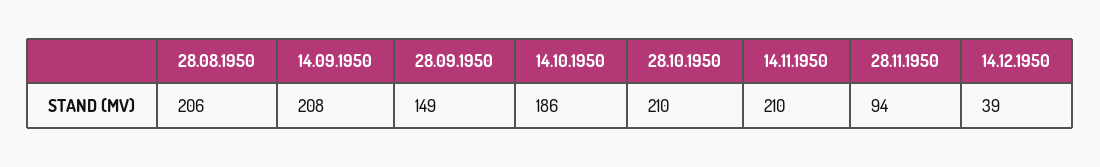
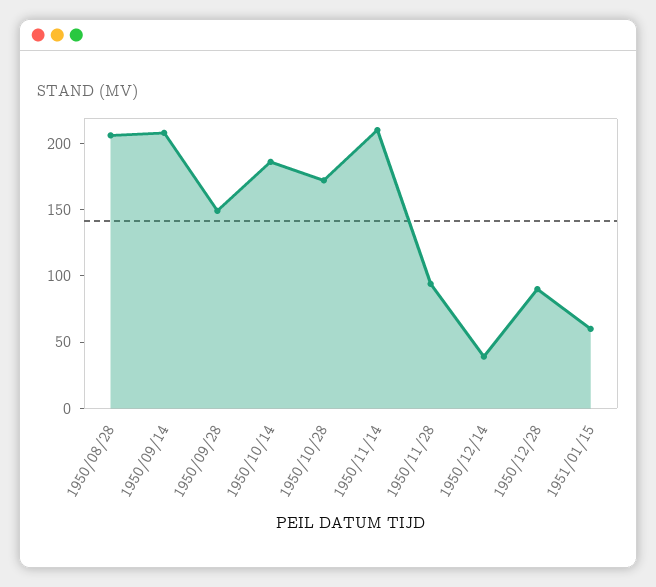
28.10.1950: 210 -> 170
1950/12/28: none -> 90
1951/01/15: none -> 60

